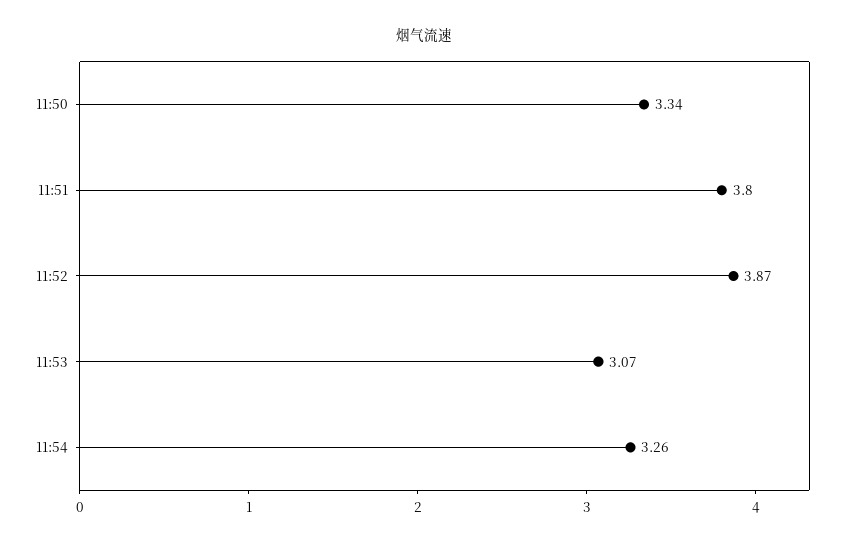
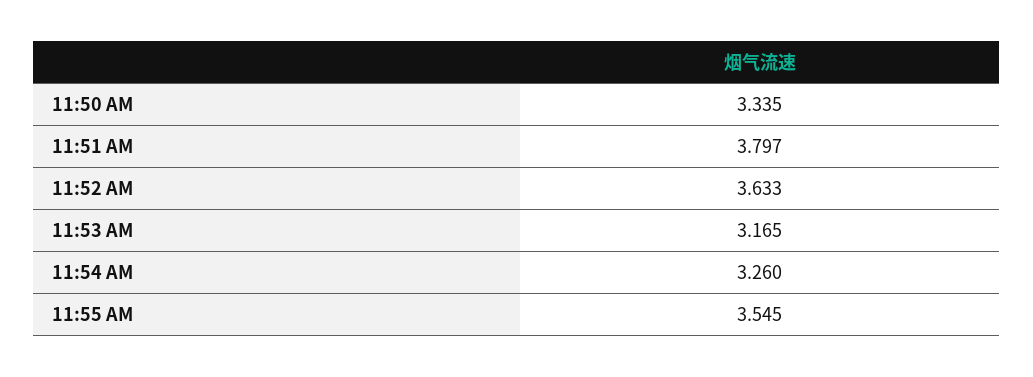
11:52: 3.87 -> 3.633
11:53: 3.07 -> 3.165
11:55 AM: none -> 3.545

